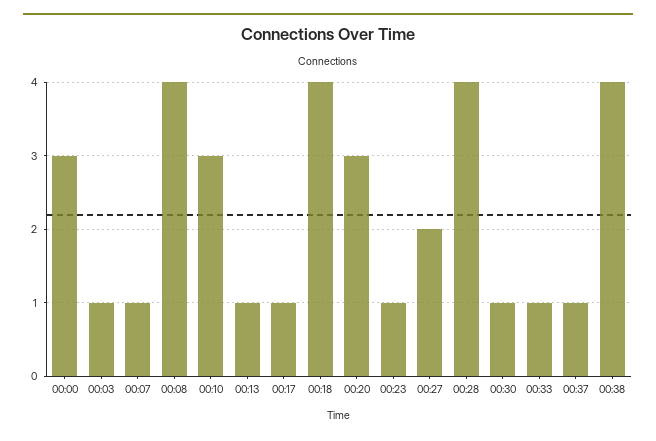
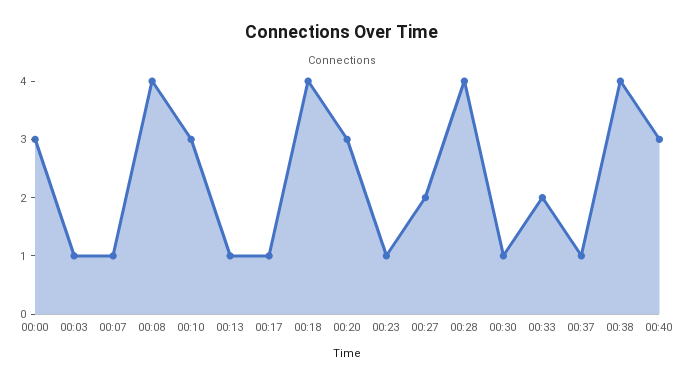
00:33: 1 -> 2
00:40: none -> 3

